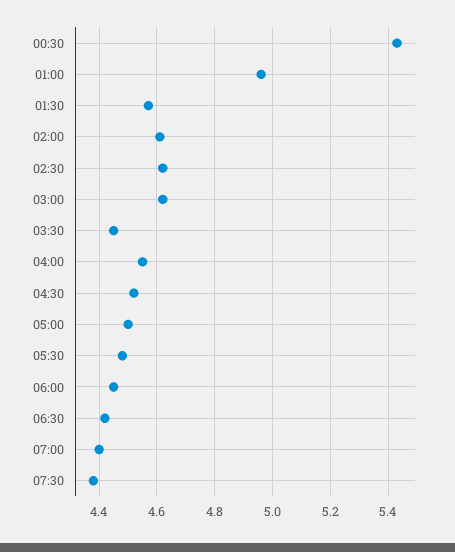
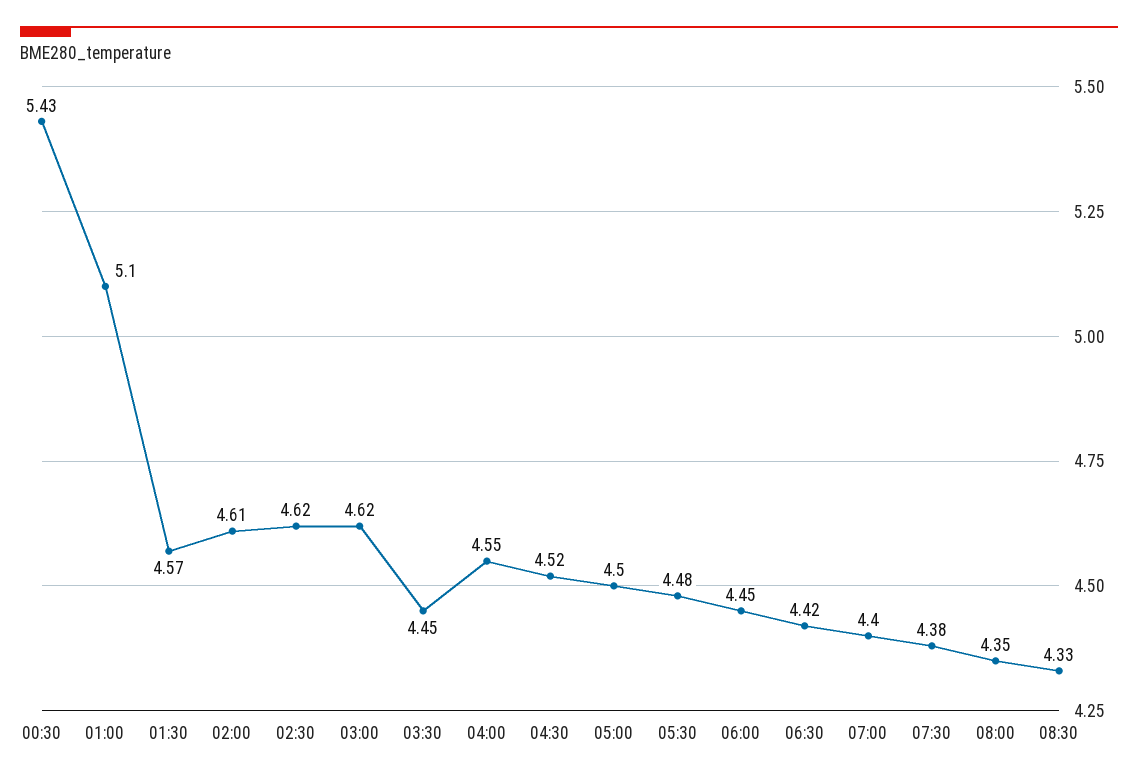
01:00: 4.95 -> 5.1
08:00: none -> 4.35
08:30: none -> 4.33

